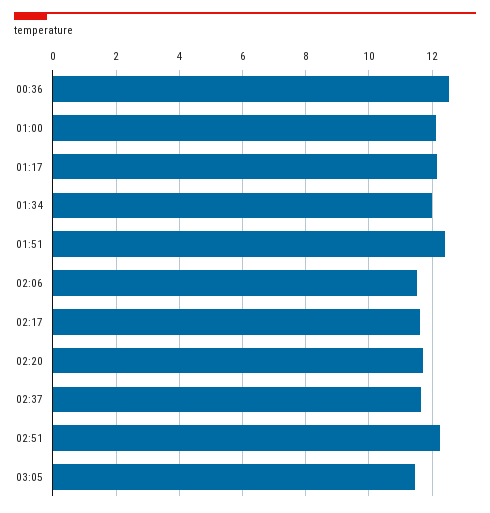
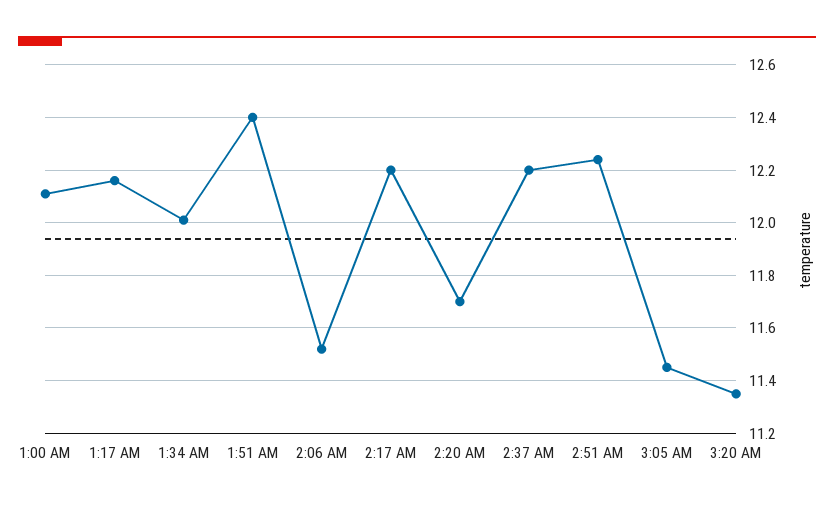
00:36: 12.6 -> none
02:17: 11.6 -> 12.2
02:37: 11.6 -> 12.2
3:20 AM: none -> 11.35

